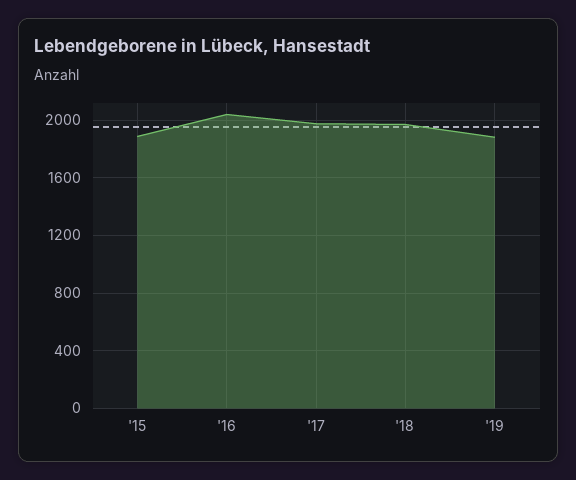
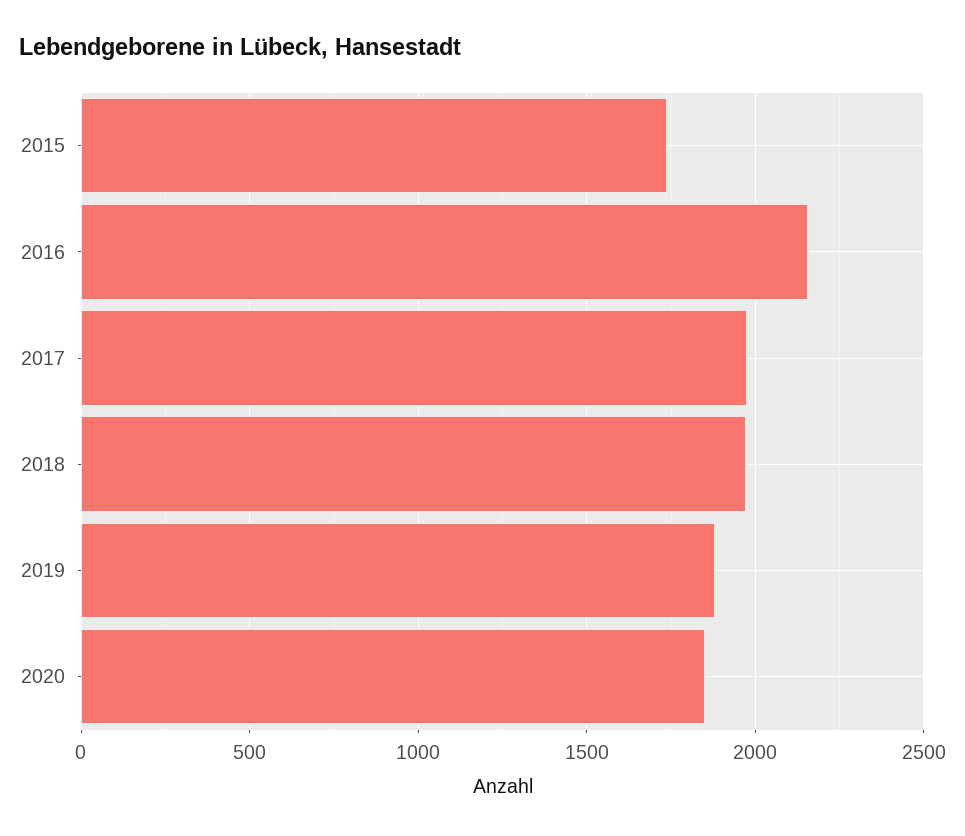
'15: 1900 -> 1750
'16: 2050 -> 2150
2020: none -> 1850

